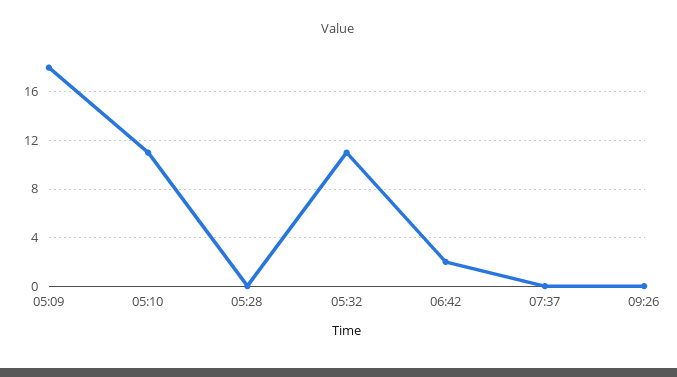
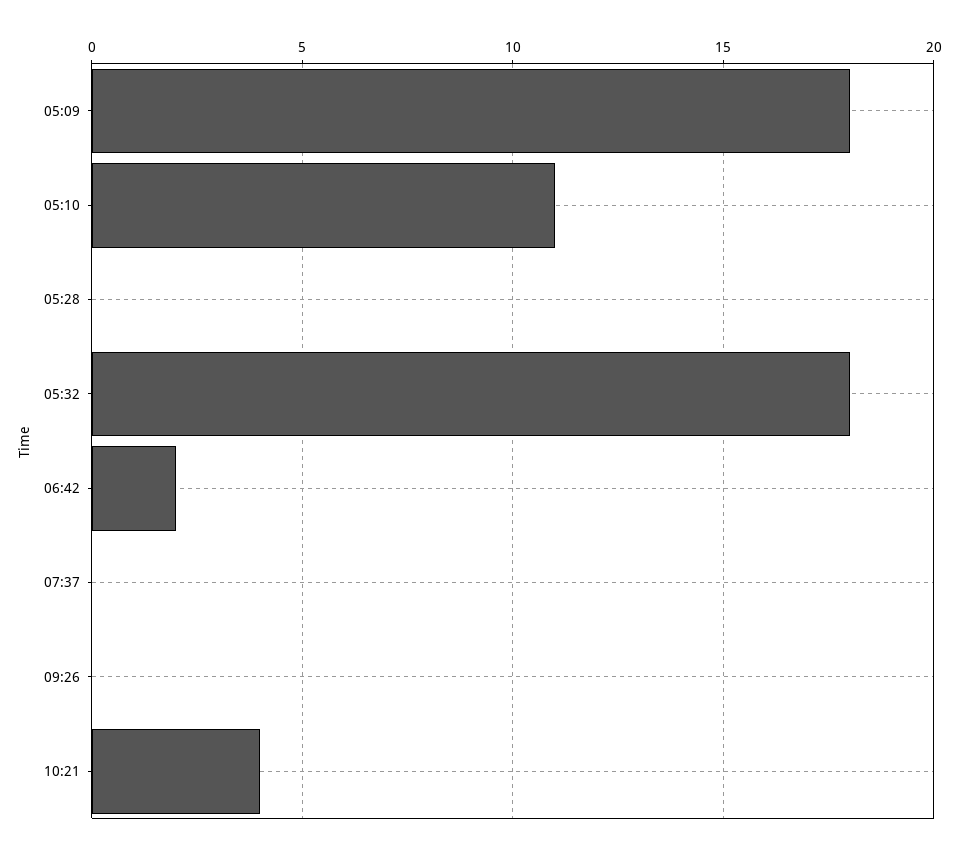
05:32: 11 -> 18
10:21: none -> 4

